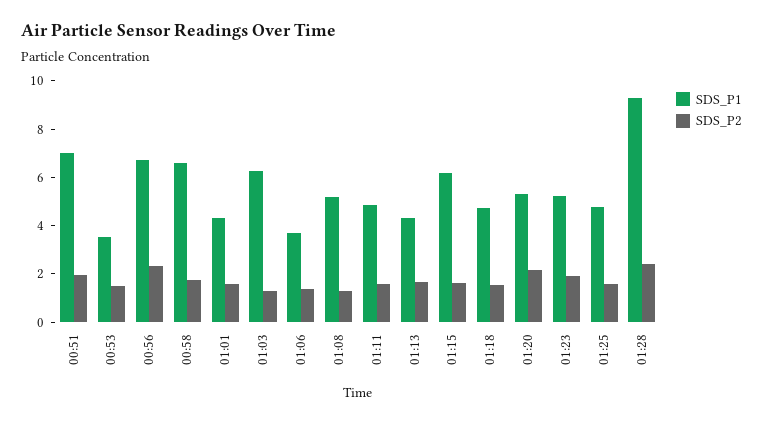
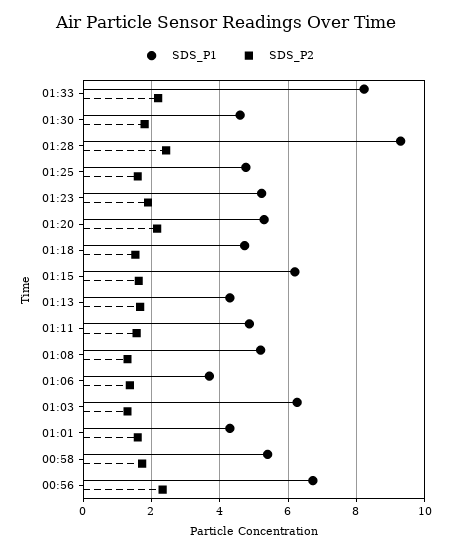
SDS_P1, 00:51: 7 -> none
SDS_P2, 00:51: 2 -> none
SDS_P1, 00:53: 3.5 -> none
SDS_P2, 00:53: 1.5 -> none
SDS_P1, 00:58: 6.5 -> 5.4
SDS_P1, 01:33: none -> 8.2
SDS_P2, 01:33: none -> 2.2
SDS_P1, 01:30: none -> 4.6
SDS_P2, 01:30: none -> 1.8

